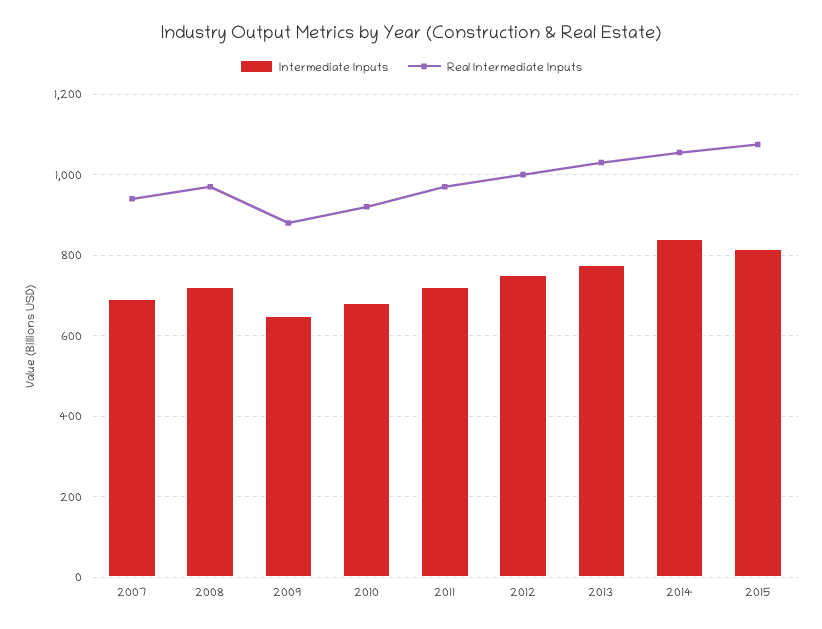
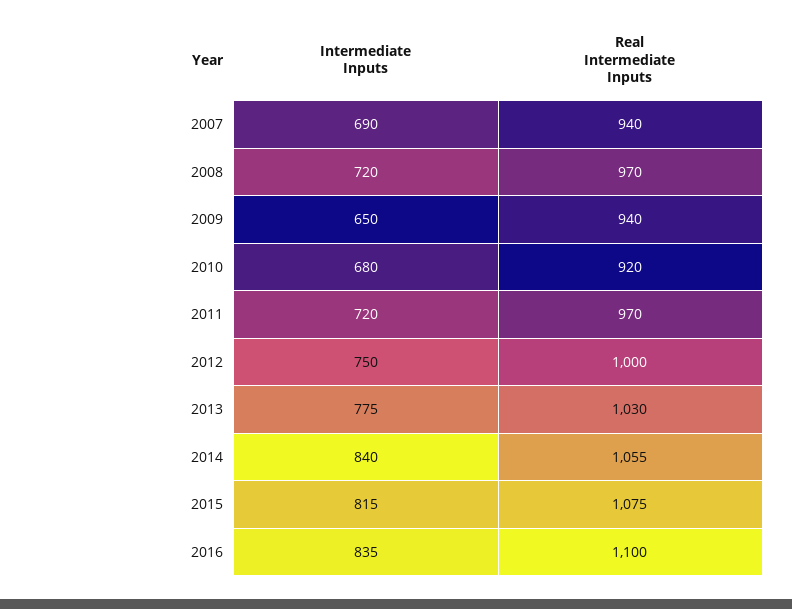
Real Intermediate Inputs, 2009: 880 -> 940
Intermediate Inputs, 2016: none -> 835
Real Intermediate Inputs, 2016: none -> 1100

